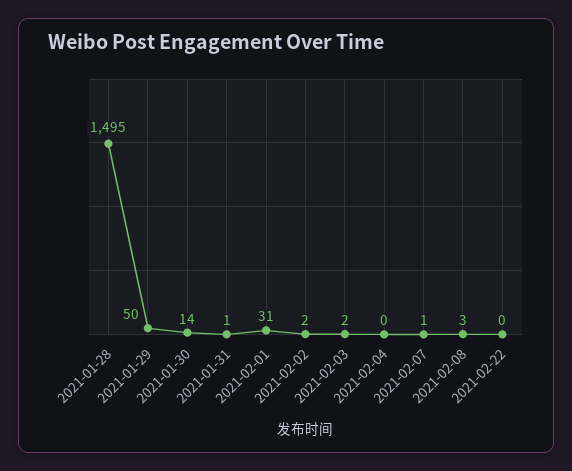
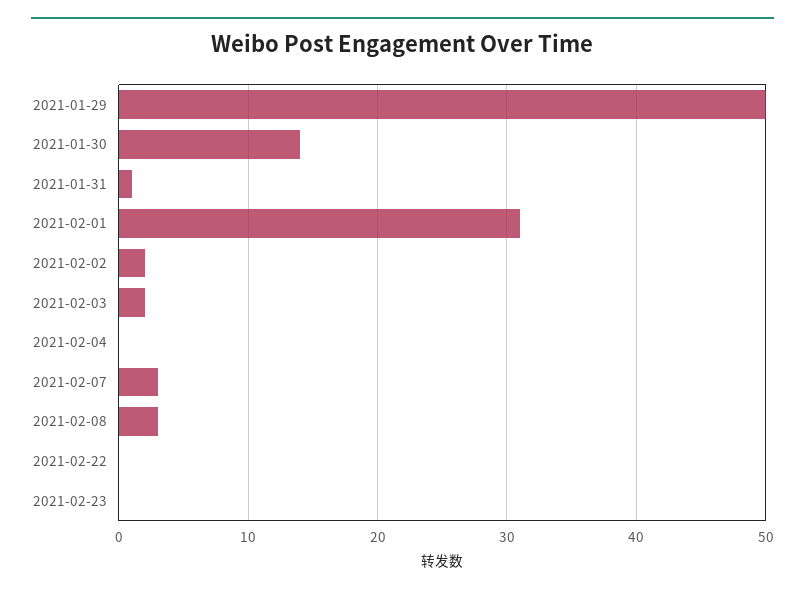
2021-01-28: 1495 -> none
2021-02-07: 1 -> 3
2021-02-23: none -> 0

